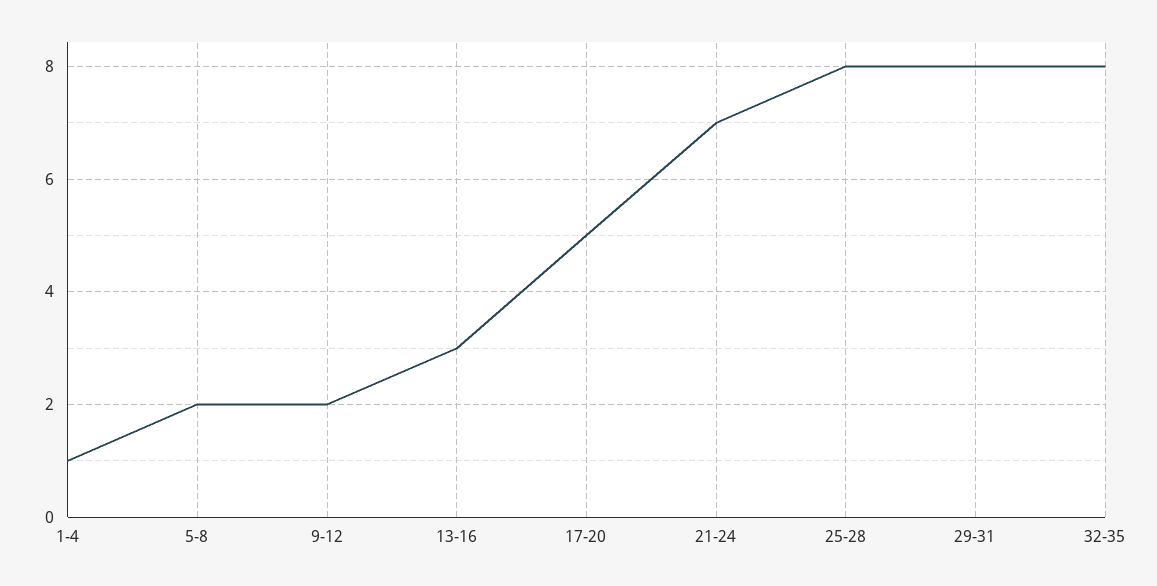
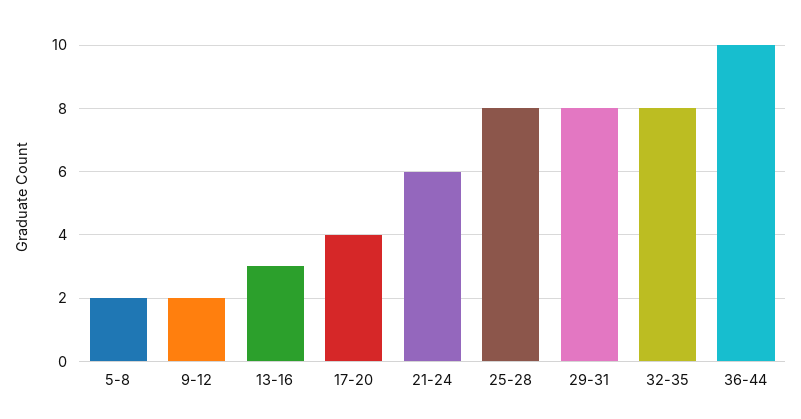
1-4: 1 -> none
17-20: 5 -> 4
21-24: 7 -> 6
36-44: none -> 10

